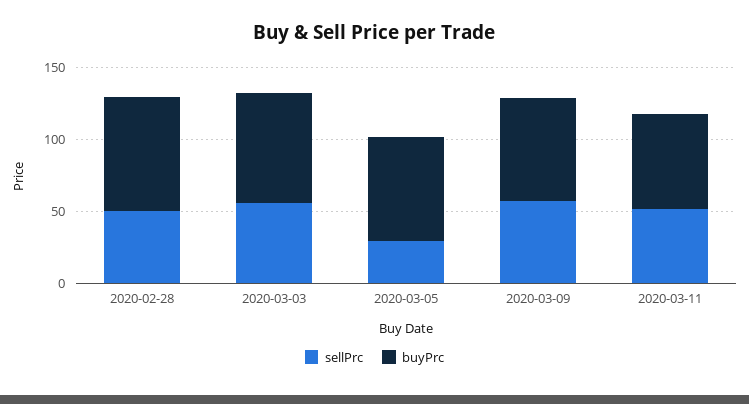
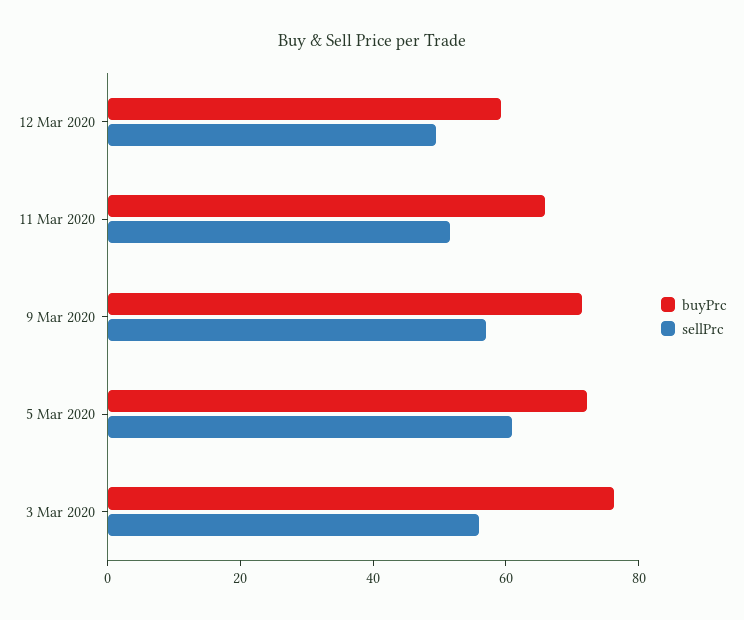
sellPrc, 2020-02-28: 50 -> none
buyPrc, 2020-02-28: 80 -> none
sellPrc, 2020-03-05: 30 -> 60
buyPrc, 12 Mar 2020: none -> 60
sellPrc, 12 Mar 2020: none -> 50

